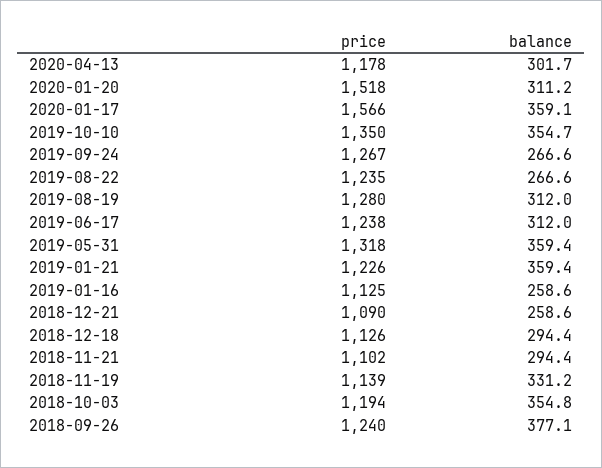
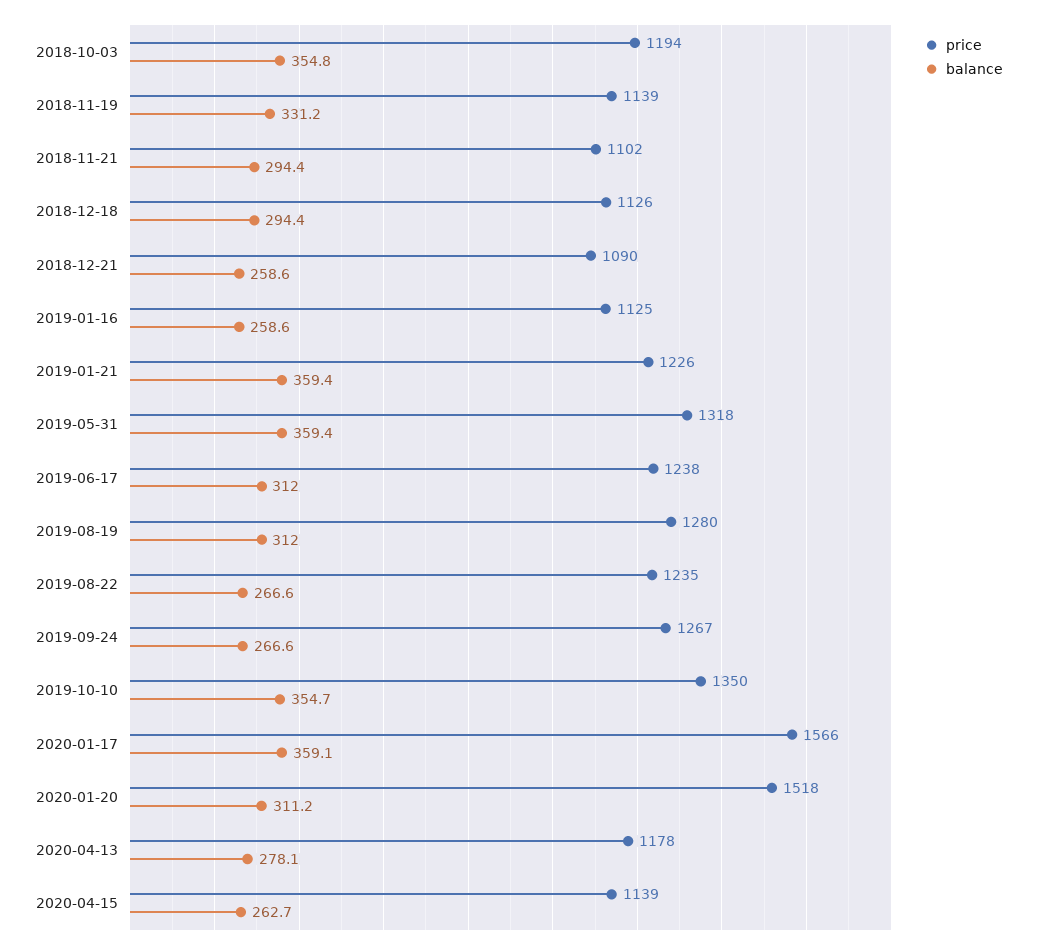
balance, 2020-04-13: 301.7 -> 278.1
price, 2018-09-26: 1240 -> none
balance, 2018-09-26: 377.1 -> none
price, 2020-04-15: none -> 1139
balance, 2020-04-15: none -> 262.7

